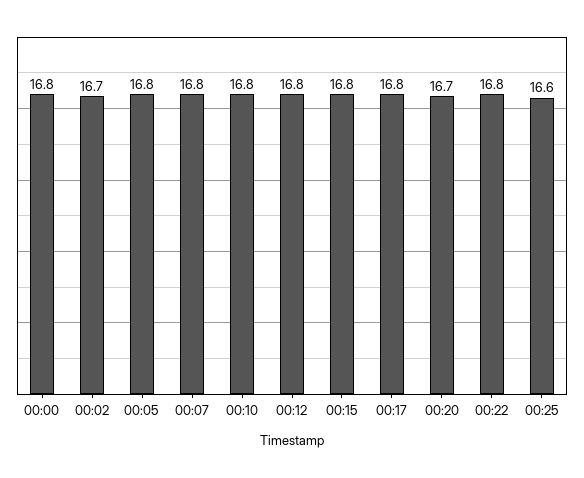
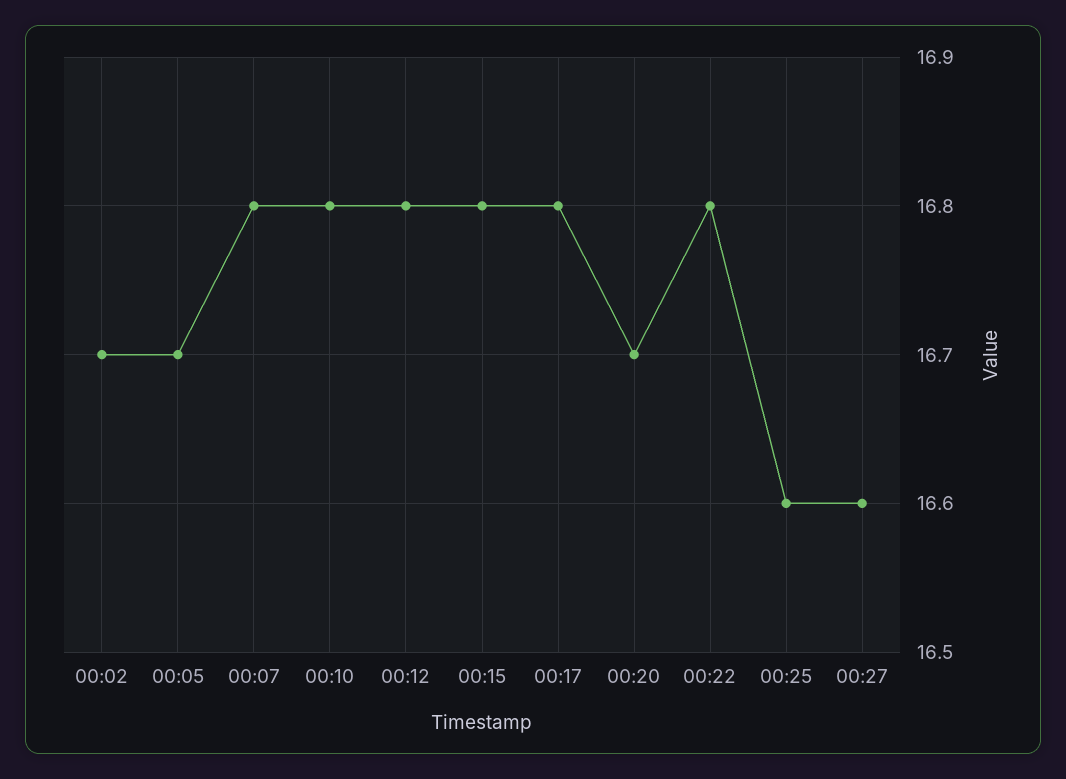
00:00: 16.8 -> none
00:05: 16.8 -> 16.7
00:27: none -> 16.6

